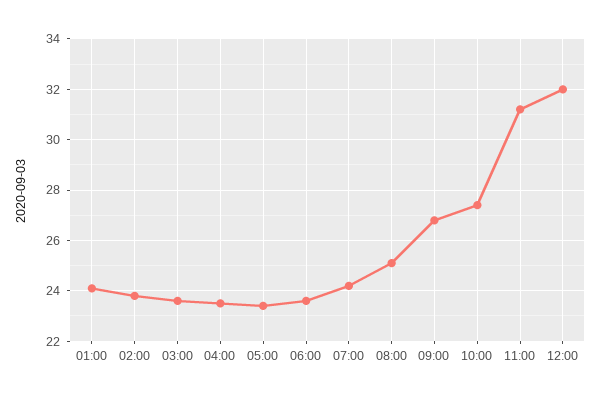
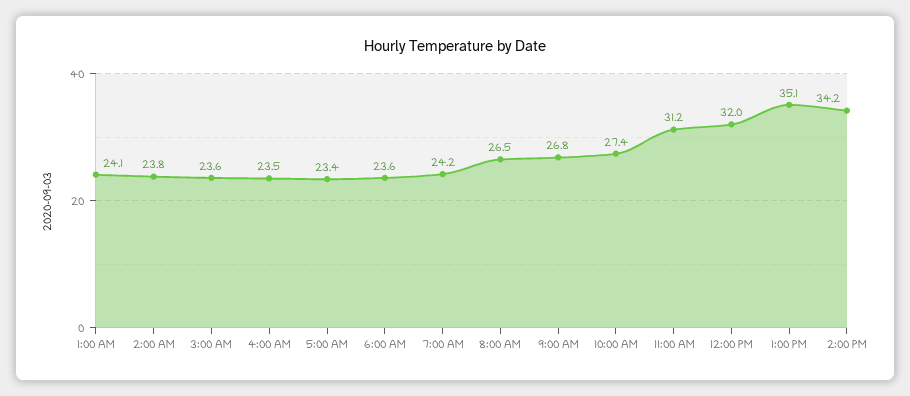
08:00: 25 -> 26.5
1:00 PM: none -> 35.1
2:00 PM: none -> 34.2

